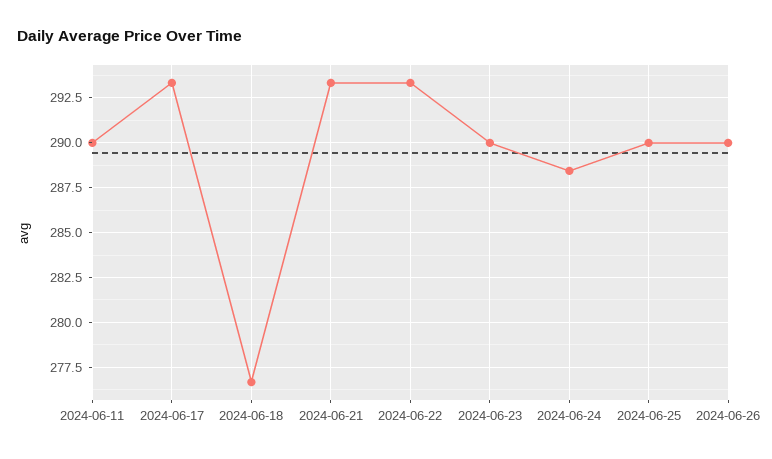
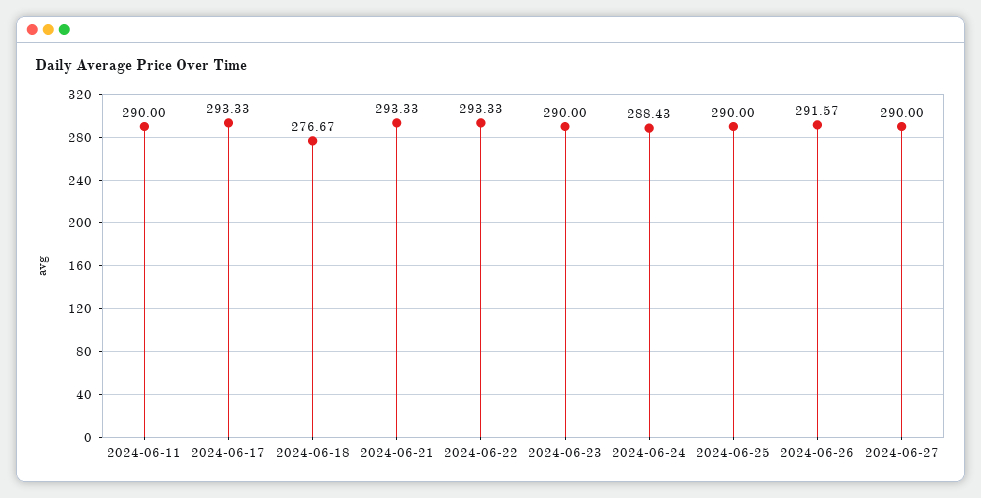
2024-06-26: 290 -> 291.57
2024-06-27: none -> 290

